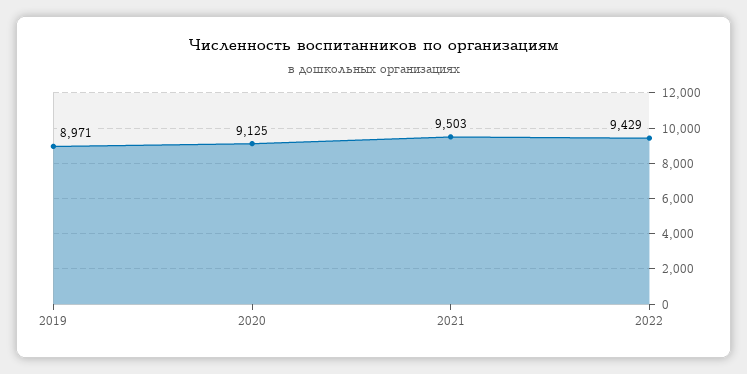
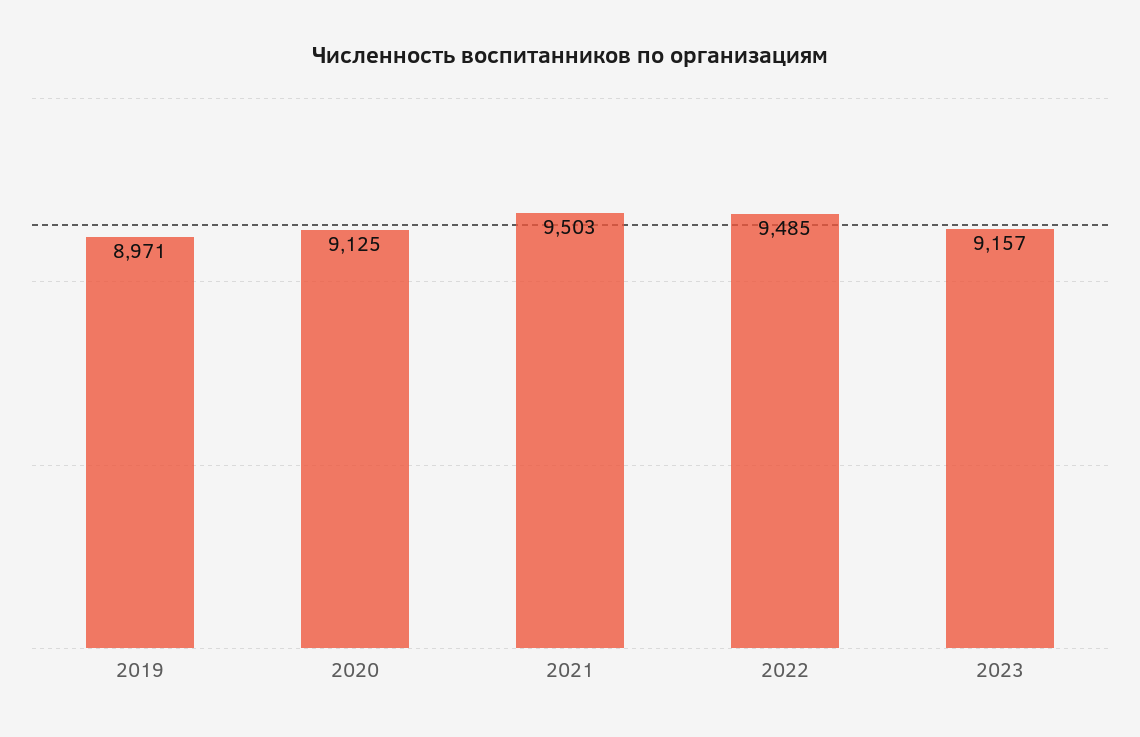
2022: 9429 -> 9485
2023: none -> 9157

